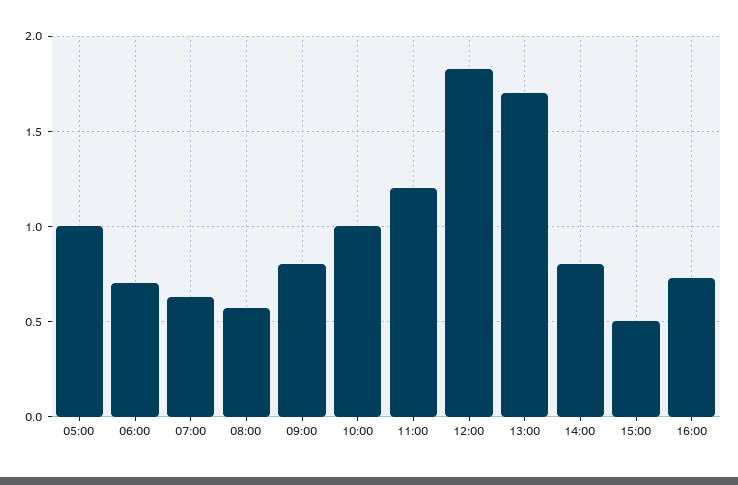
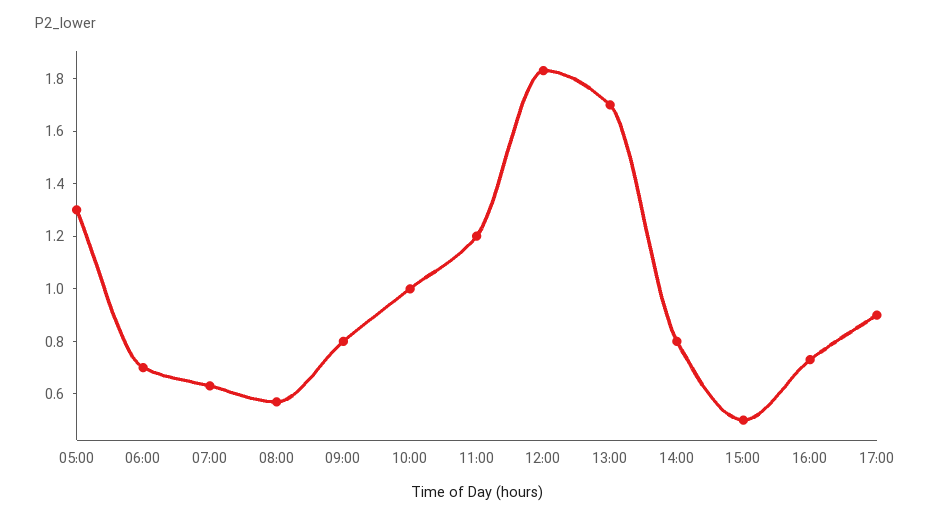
05:00: 1 -> 1.3
17:00: none -> 0.9

